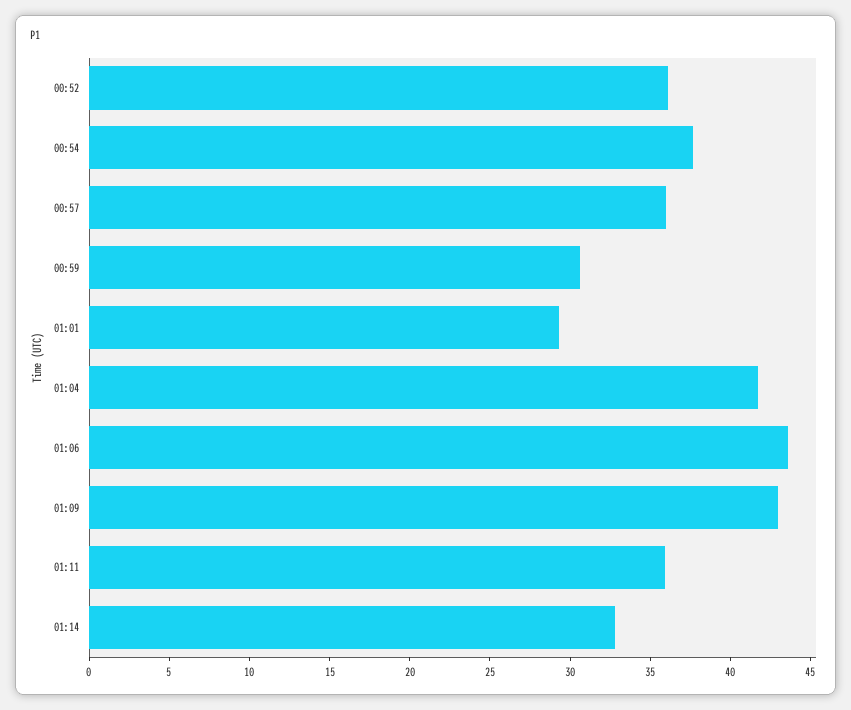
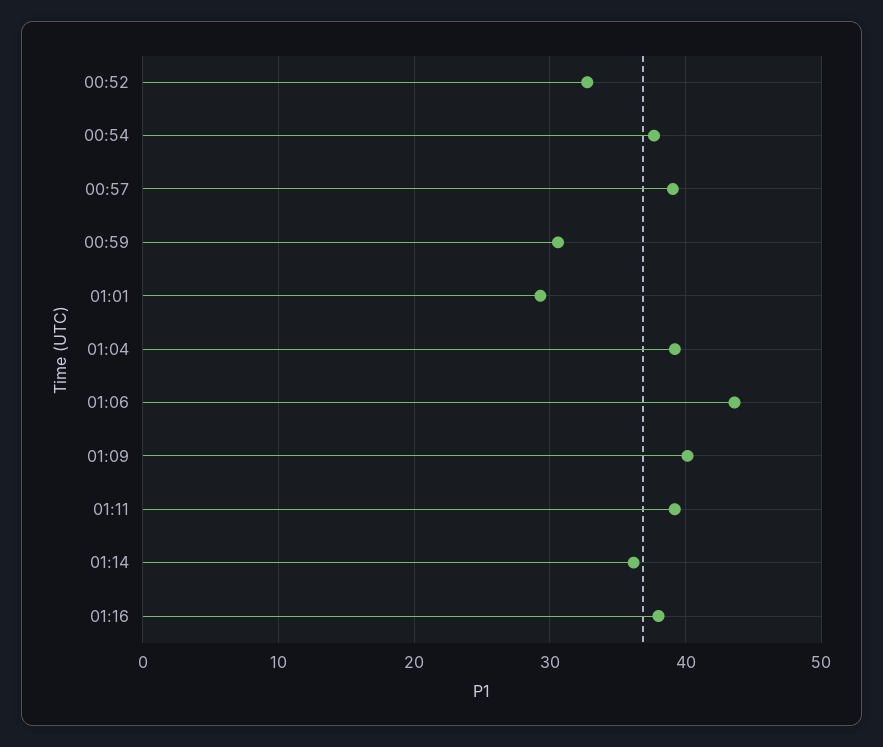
00:52: 36 -> 33
00:57: 36 -> 39
01:04: 42 -> 39
01:09: 43 -> 40
01:11: 36 -> 39
01:14: 33 -> 36
01:16: none -> 38

